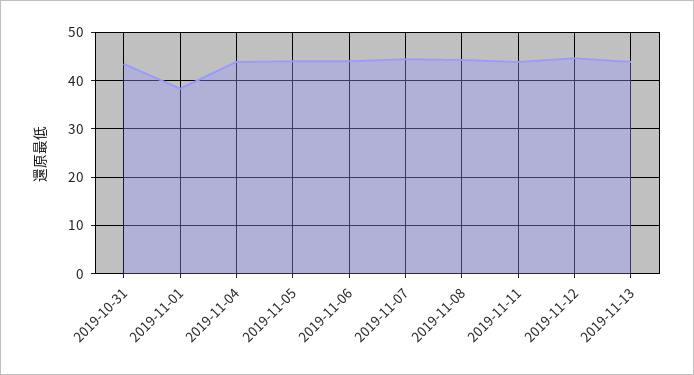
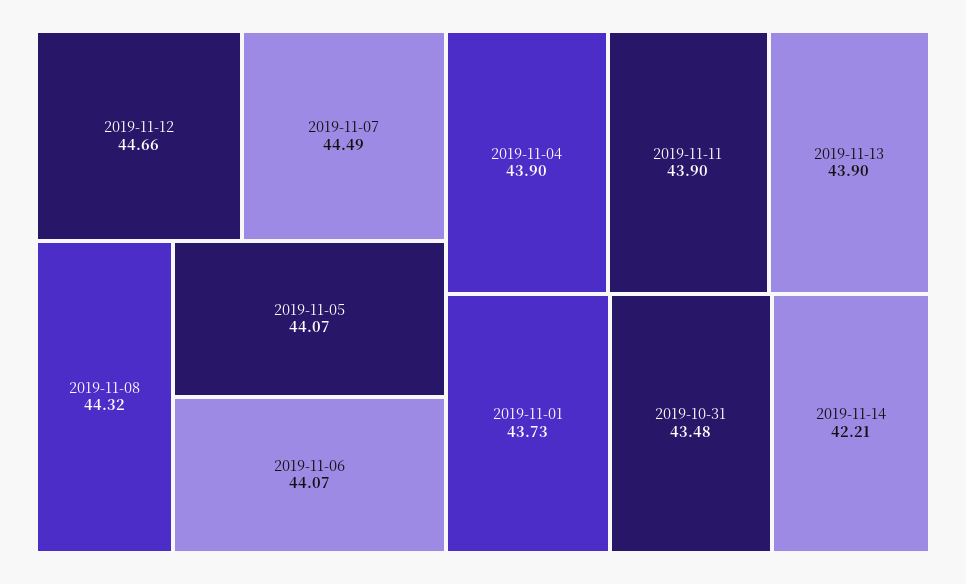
2019-11-01: 38 -> 43.73
2019-11-14: none -> 42.21

